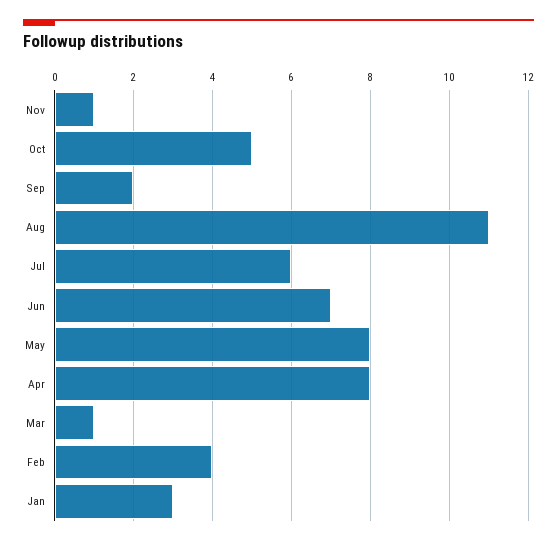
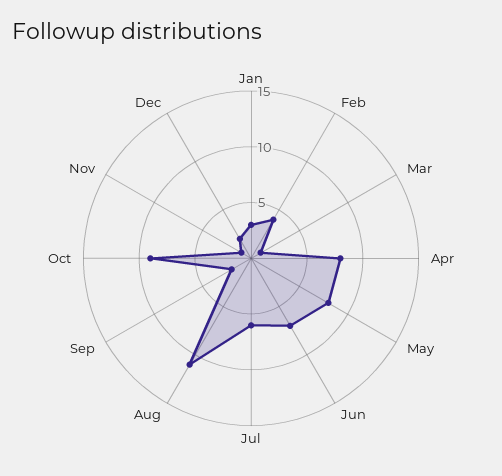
Oct: 5 -> 9
Dec: none -> 2

